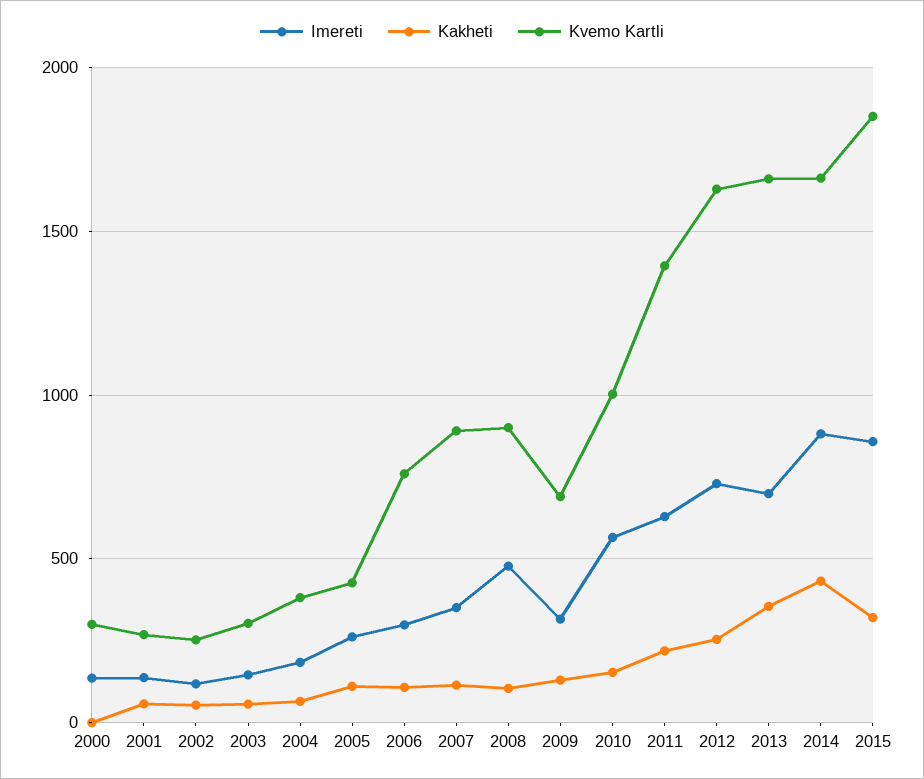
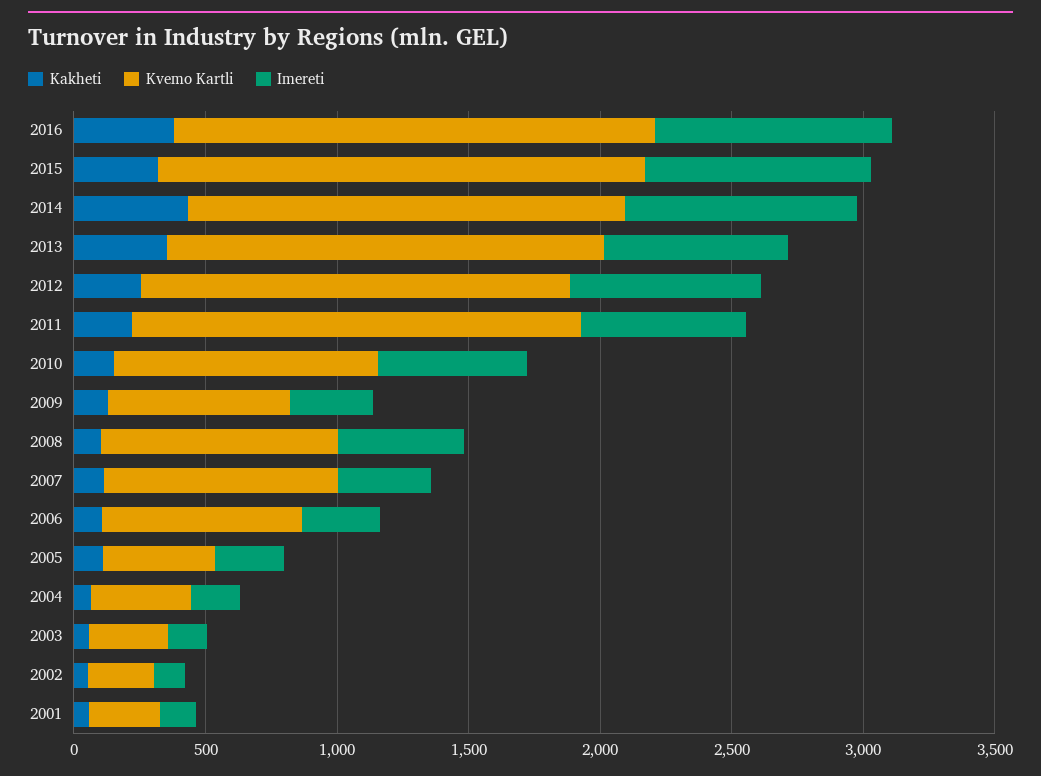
Imereti, 2000: 150 -> none
Kakheti, 2000: 0 -> none
Kvemo Kartli, 2000: 300 -> none
Kvemo Kartli, 2011: 1400 -> 1700
Kakheti, 2016: none -> 400
Kvemo Kartli, 2016: none -> 1800
Imereti, 2016: none -> 900

